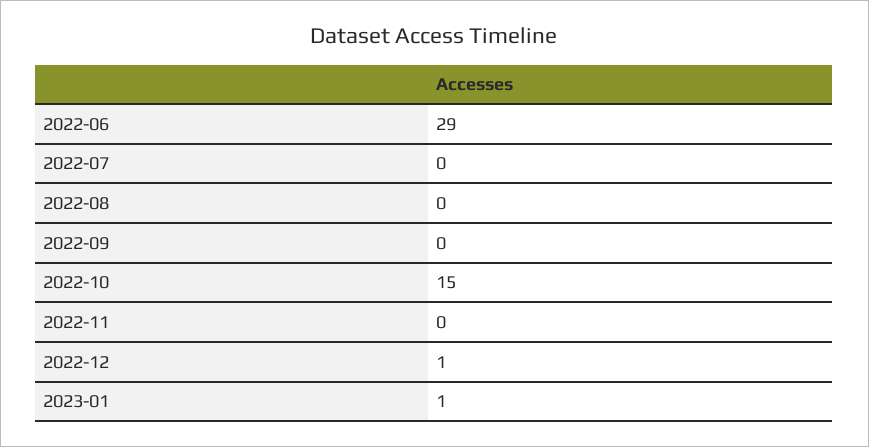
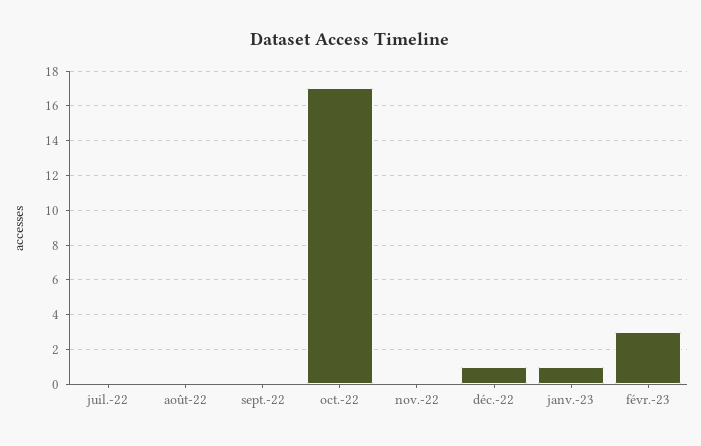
2022-06: 29 -> none
2022-10: 15 -> 17
févr.-23: none -> 3

